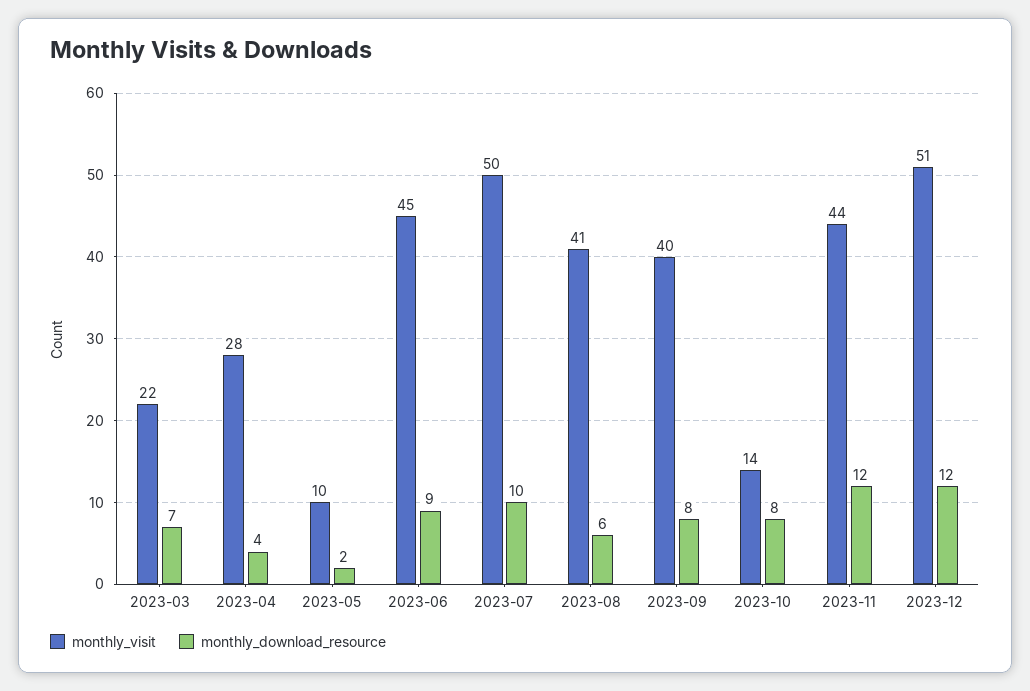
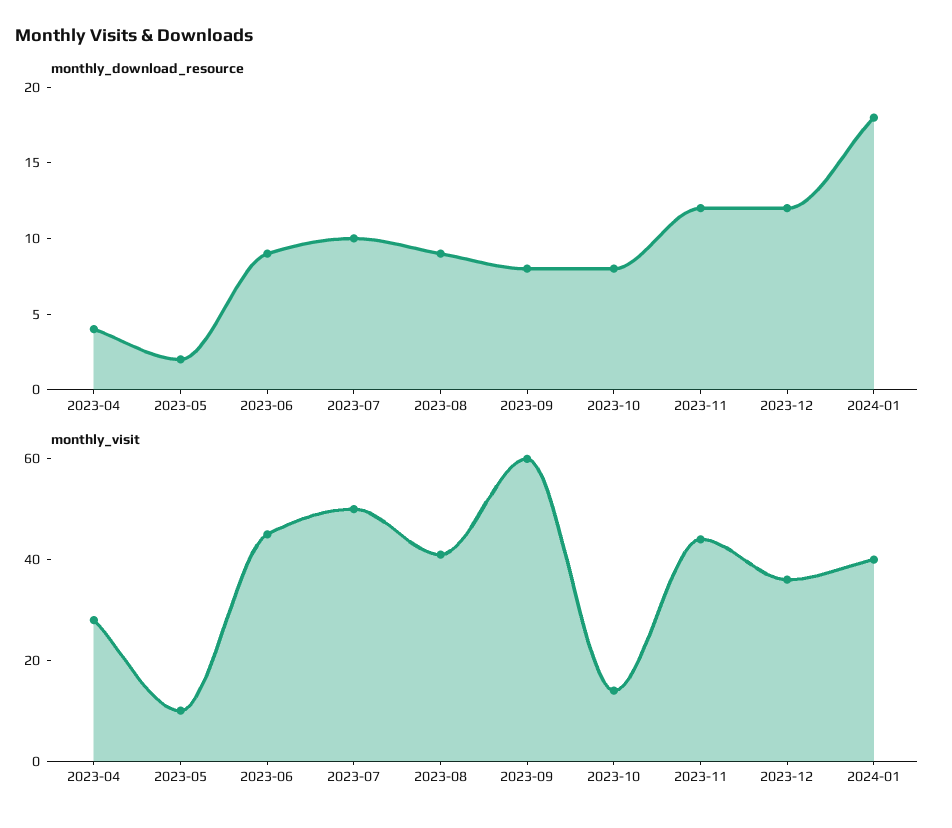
monthly_visit, 2023-03: 22 -> none
monthly_download_resource, 2023-03: 7 -> none
monthly_download_resource, 2023-08: 6 -> 9
monthly_visit, 2023-09: 40 -> 60
monthly_visit, 2023-12: 51 -> 35
monthly_download_resource, 2024-01: none -> 18
monthly_visit, 2024-01: none -> 40

